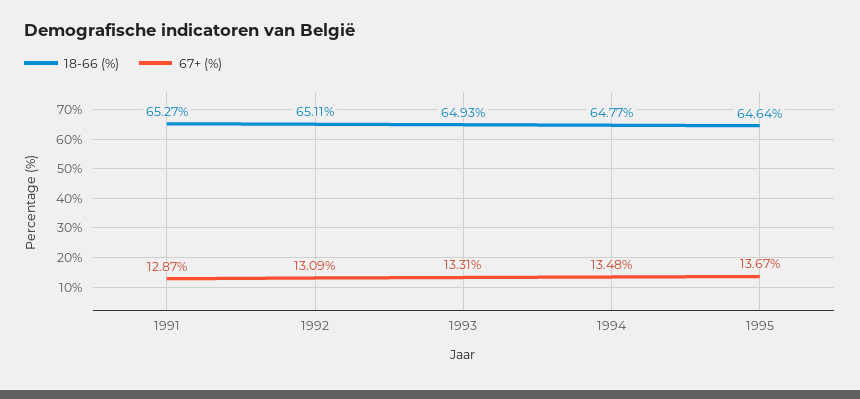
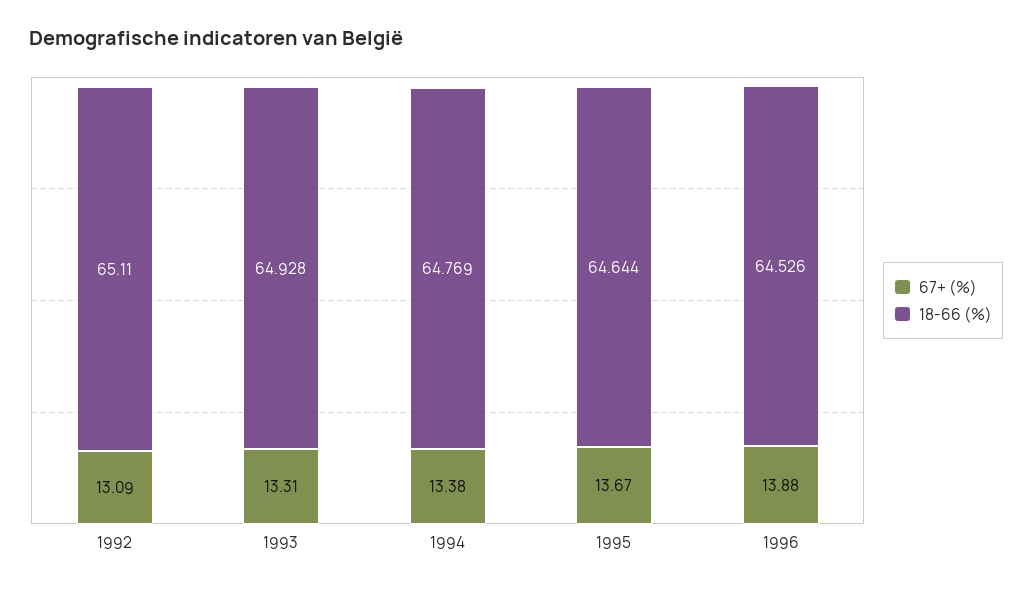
18-66 (%), 1991: 65.27 -> none
67+ (%), 1991: 12.87 -> none
67+ (%), 1994: 13.48 -> 13.38
67+ (%), 1996: none -> 13.88
18-66 (%), 1996: none -> 64.526

